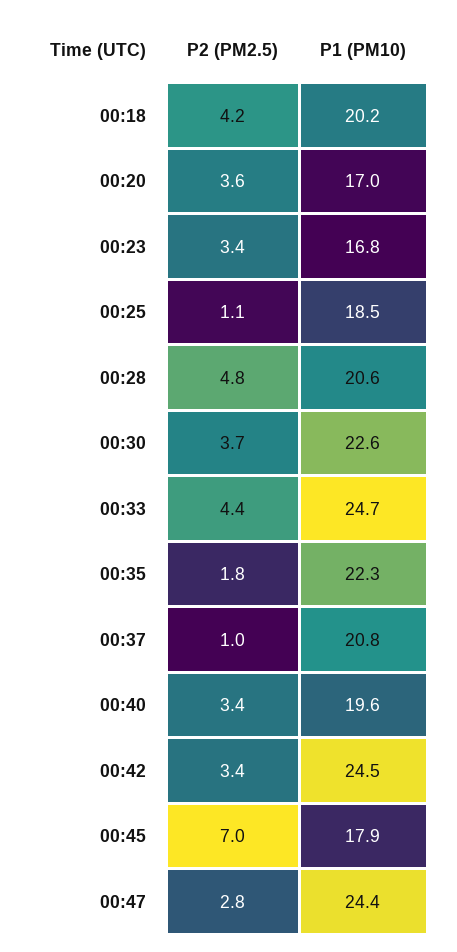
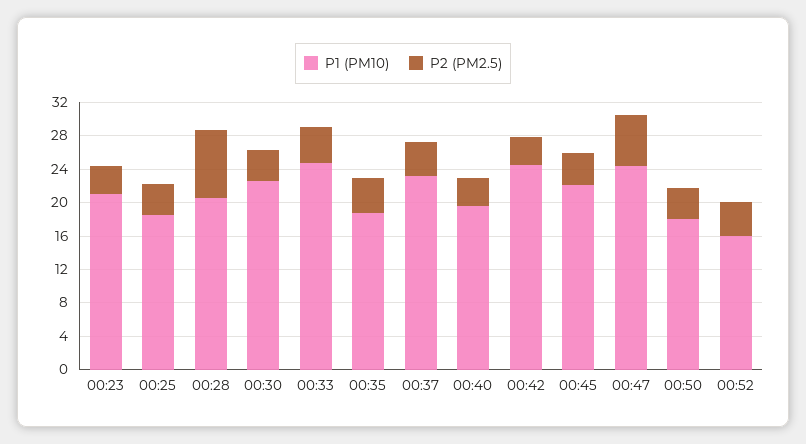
P2 (PM2.5), 00:18: 4.2 -> none
P1 (PM10), 00:18: 20.2 -> none
P2 (PM2.5), 00:20: 3.6 -> none
P1 (PM10), 00:20: 17 -> none
P1 (PM10), 00:23: 16.8 -> 21
P2 (PM2.5), 00:25: 1.1 -> 4
P2 (PM2.5), 00:28: 4.8 -> 8
P2 (PM2.5), 00:35: 1.8 -> 4
P1 (PM10), 00:35: 22.3 -> 19
P2 (PM2.5), 00:37: 1 -> 4
P1 (PM10), 00:37: 20.8 -> 23
P2 (PM2.5), 00:45: 7 -> 4
P1 (PM10), 00:45: 17.9 -> 22
P2 (PM2.5), 00:47: 2.8 -> 6
P1 (PM10), 00:50: none -> 18
P2 (PM2.5), 00:50: none -> 4
P1 (PM10), 00:52: none -> 16
P2 (PM2.5), 00:52: none -> 4

